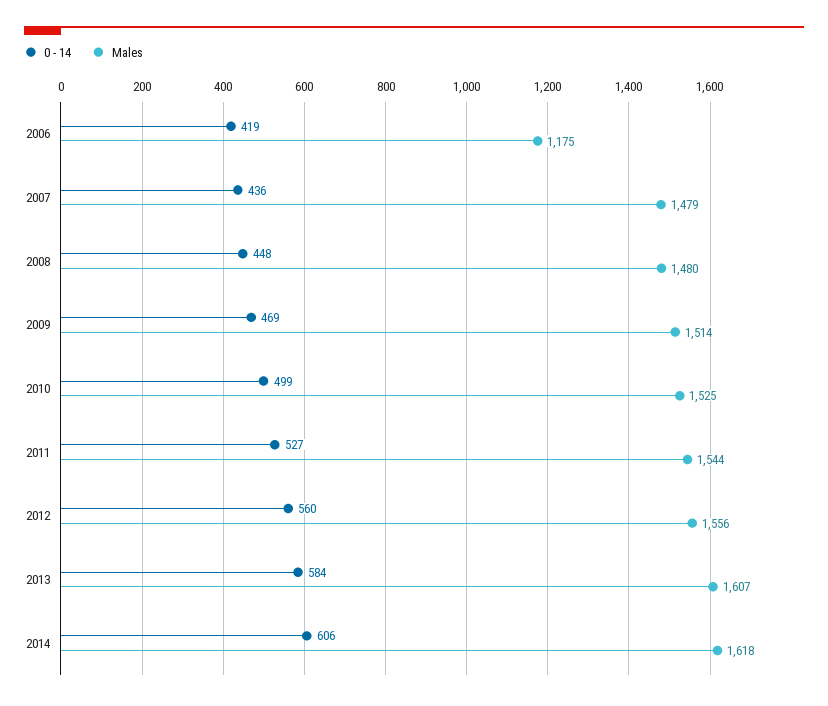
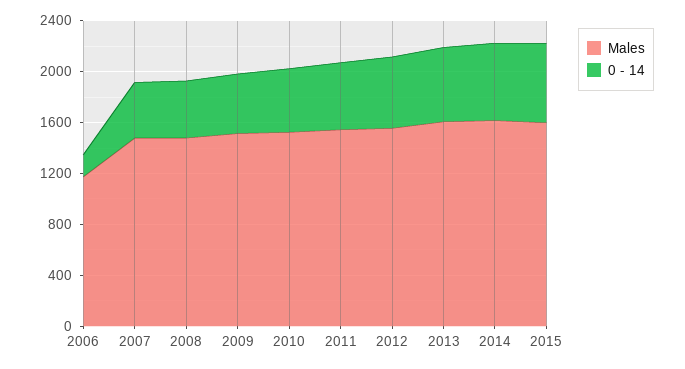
0 - 14, 2006: 419 -> 200
Males, 2015: none -> 1600
0 - 14, 2015: none -> 600

